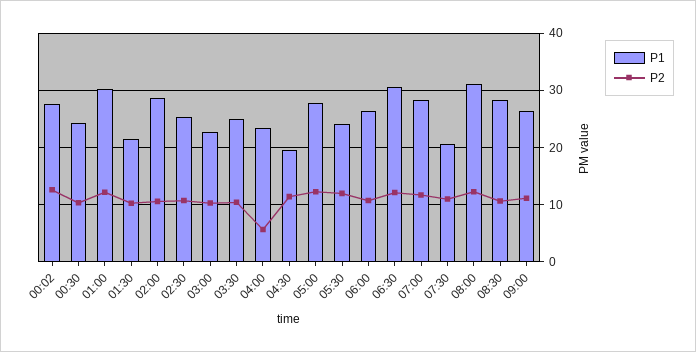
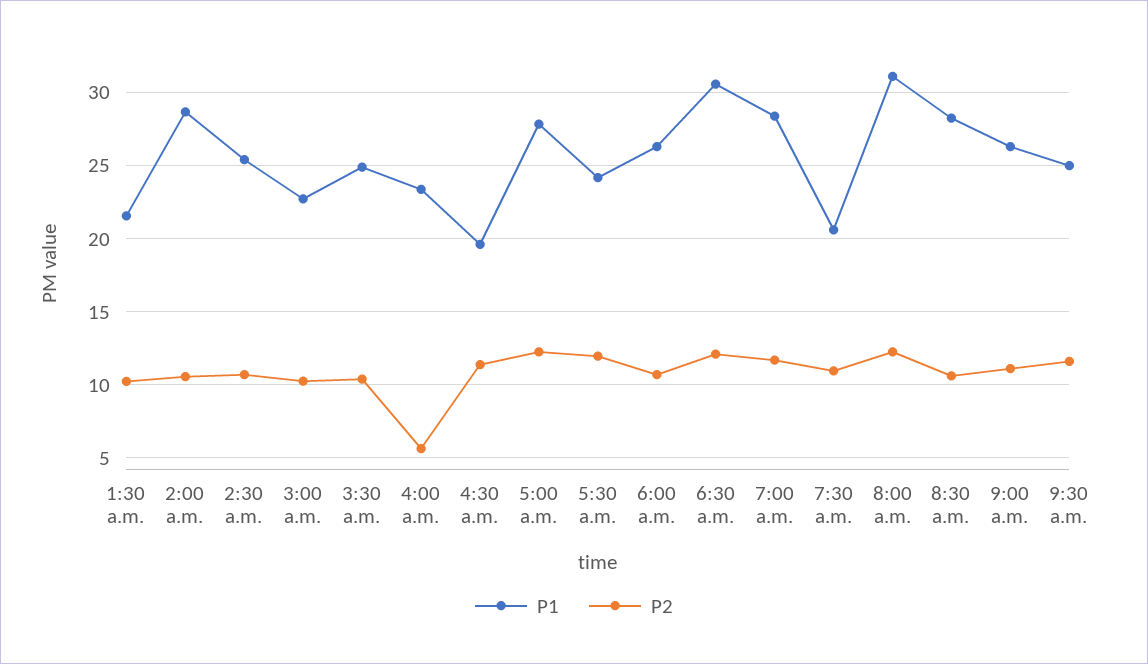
P1, 00:02: 28 -> none
P2, 00:02: 12 -> none
P1, 00:30: 24 -> none
P2, 00:30: 10 -> none
P1, 01:00: 30 -> none
P2, 01:00: 12 -> none
P1, 9:30 a.m.: none -> 25
P2, 9:30 a.m.: none -> 11.5

